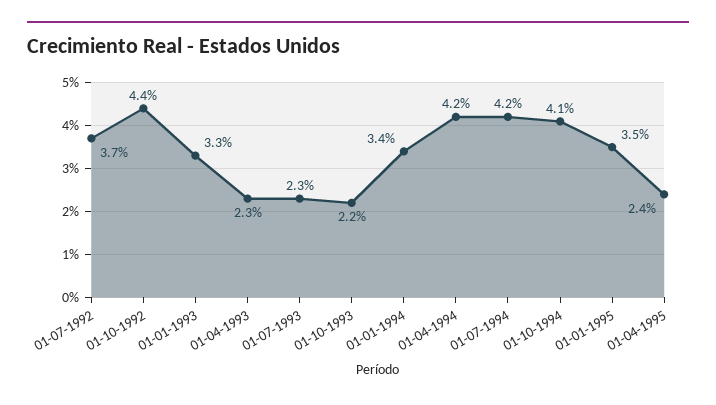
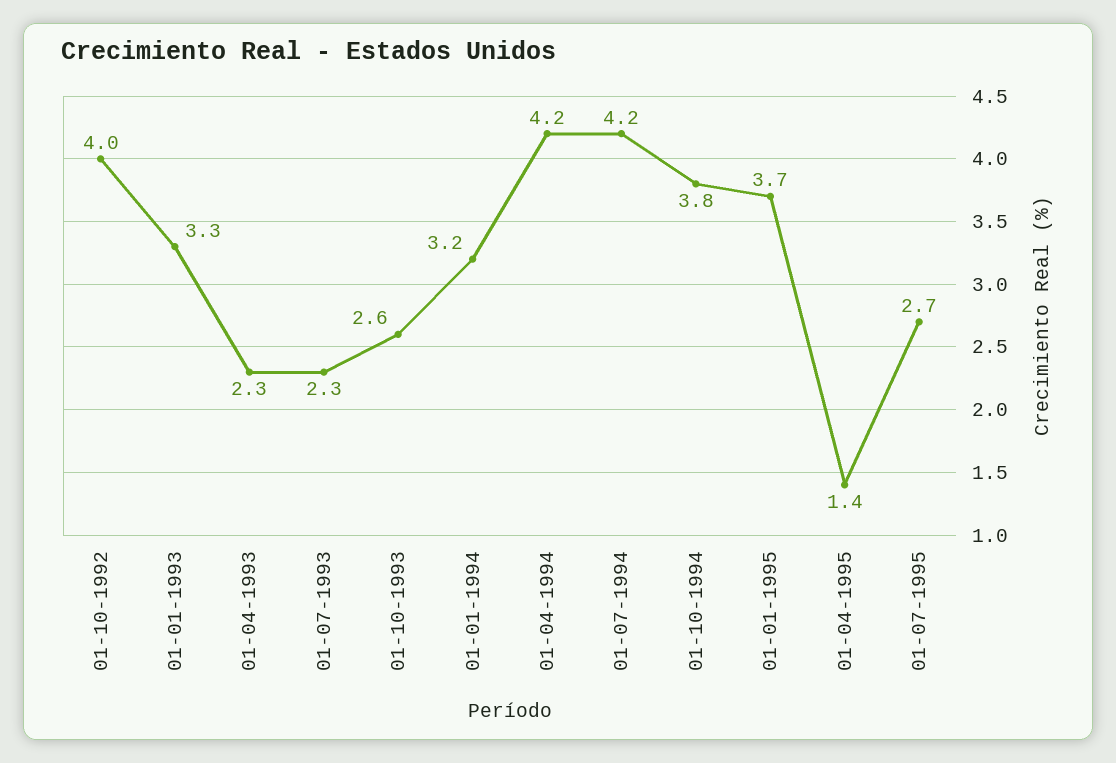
01-07-1992: 3.7 -> none
01-10-1992: 4.4 -> 4
01-10-1993: 2.2 -> 2.6
01-01-1994: 3.4 -> 3.2
01-10-1994: 4.1 -> 3.8
01-01-1995: 3.5 -> 3.7
01-04-1995: 2.4 -> 1.4
01-07-1995: none -> 2.7

